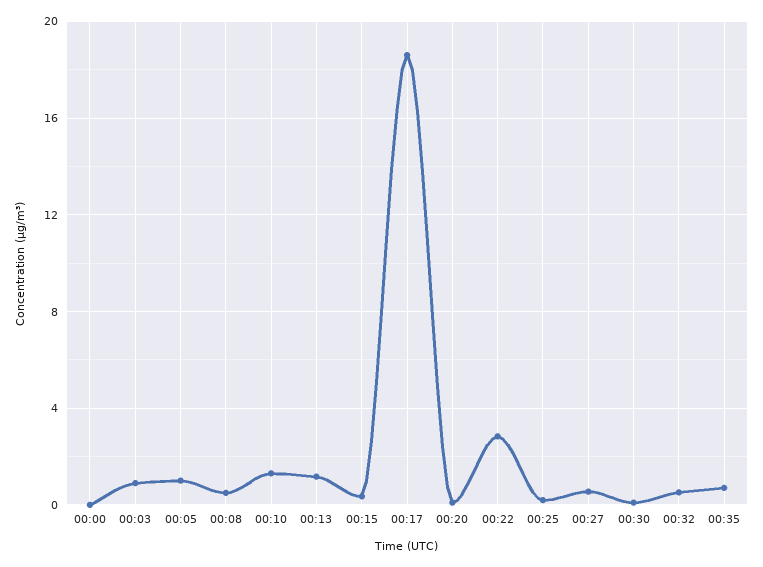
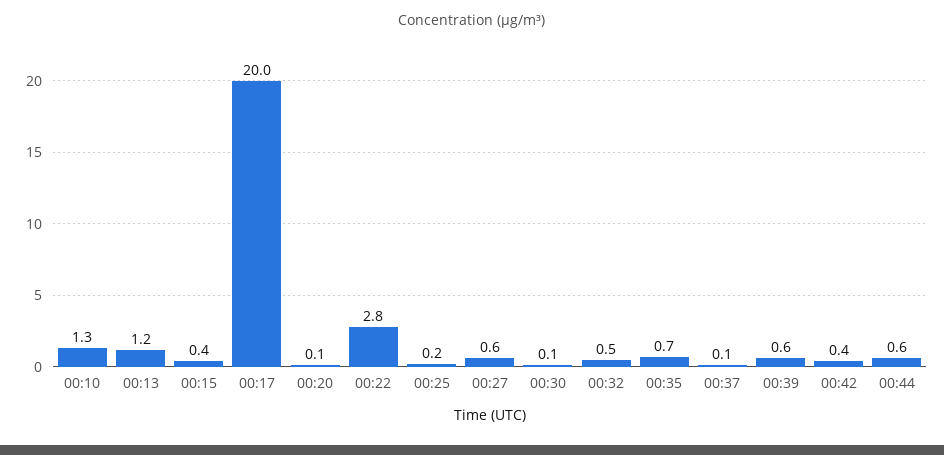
00:00: 0 -> none
00:03: 1 -> none
00:05: 1 -> none
00:08: 0.5 -> none
00:17: 18.5 -> 20
00:37: none -> 0.1
00:39: none -> 0.6
00:42: none -> 0.4
00:44: none -> 0.6

